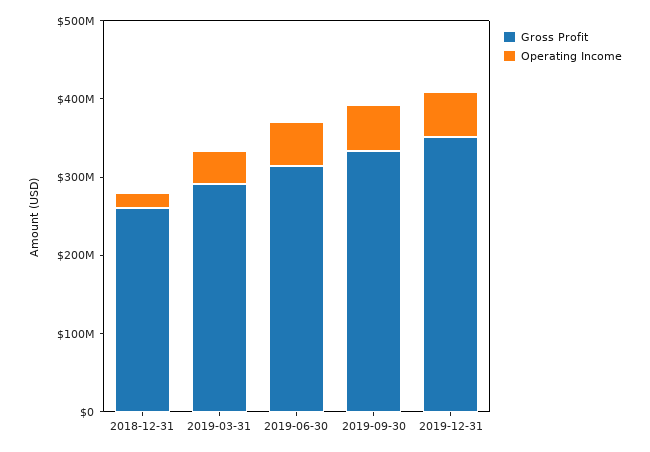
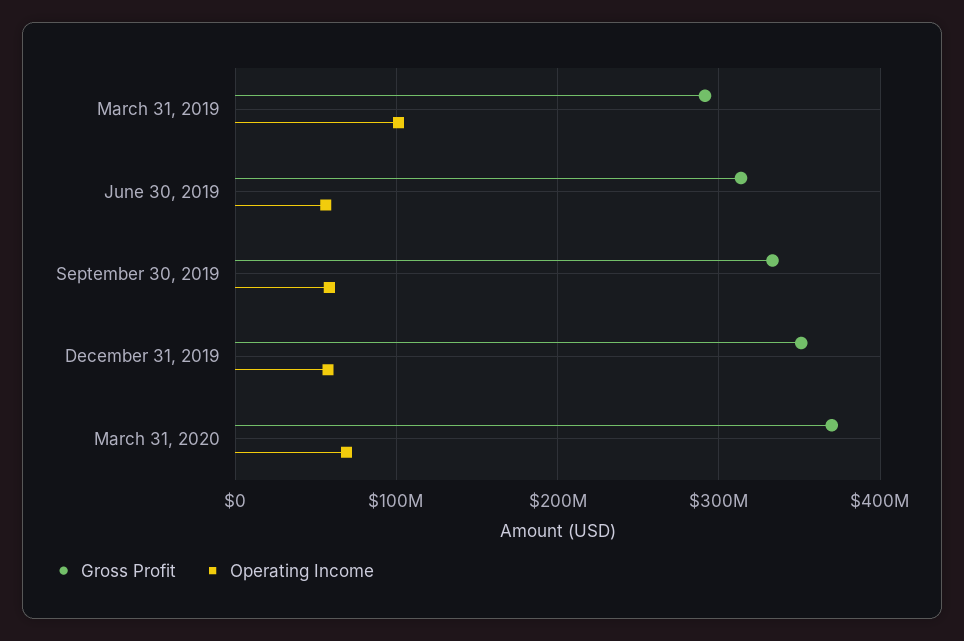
Gross Profit, 2018-12-31: 260000000 -> none
Operating Income, 2018-12-31: 20000000 -> none
Operating Income, 2019-03-31: 40000000 -> 100000000
Gross Profit, March 31, 2020: none -> 370000000
Operating Income, March 31, 2020: none -> 70000000

